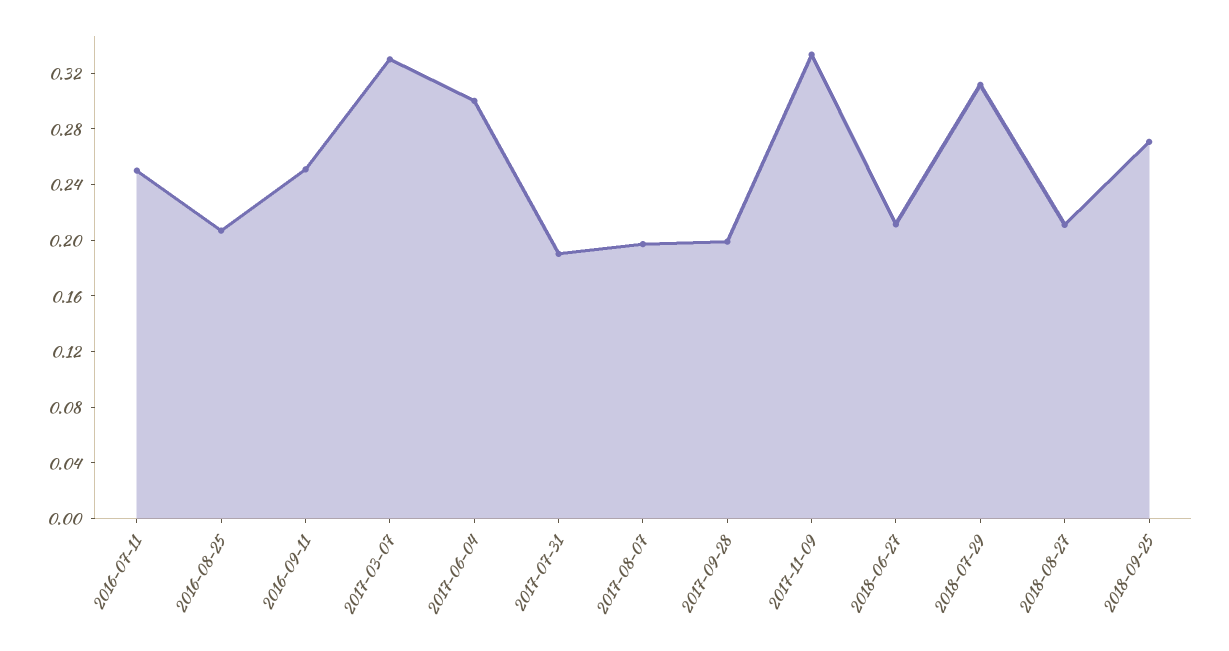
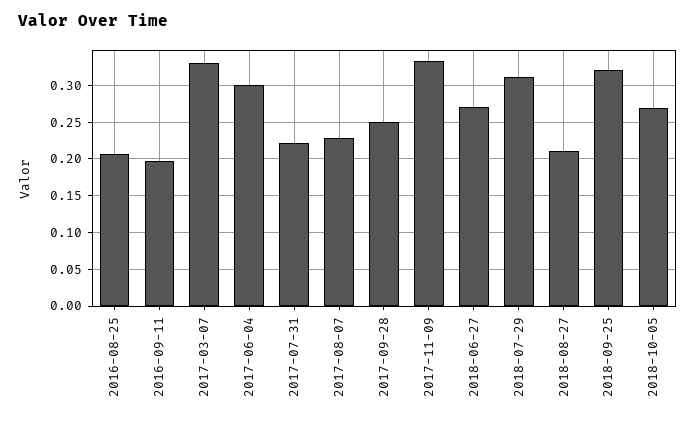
2016-07-11: 0.25 -> none
2016-09-11: 0.25 -> 0.2
2017-07-31: 0.19 -> 0.22
2017-08-07: 0.2 -> 0.23
2017-09-28: 0.2 -> 0.25
2018-06-27: 0.21 -> 0.27
2018-09-25: 0.27 -> 0.32
2018-10-05: none -> 0.27

